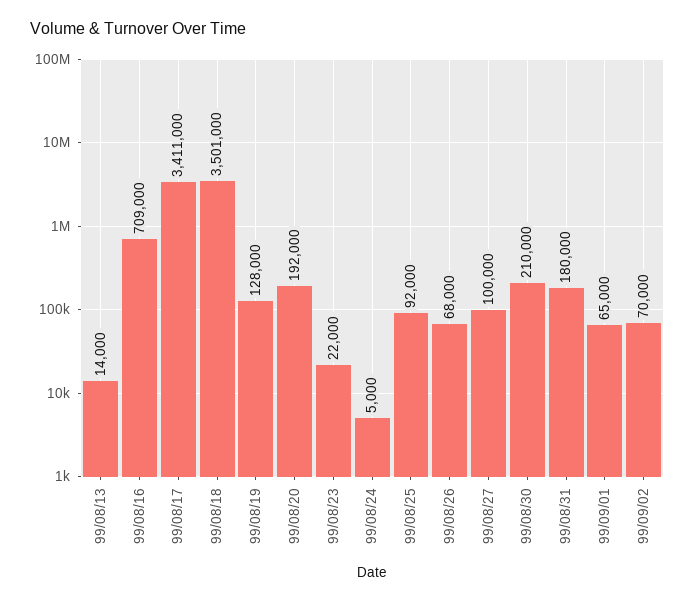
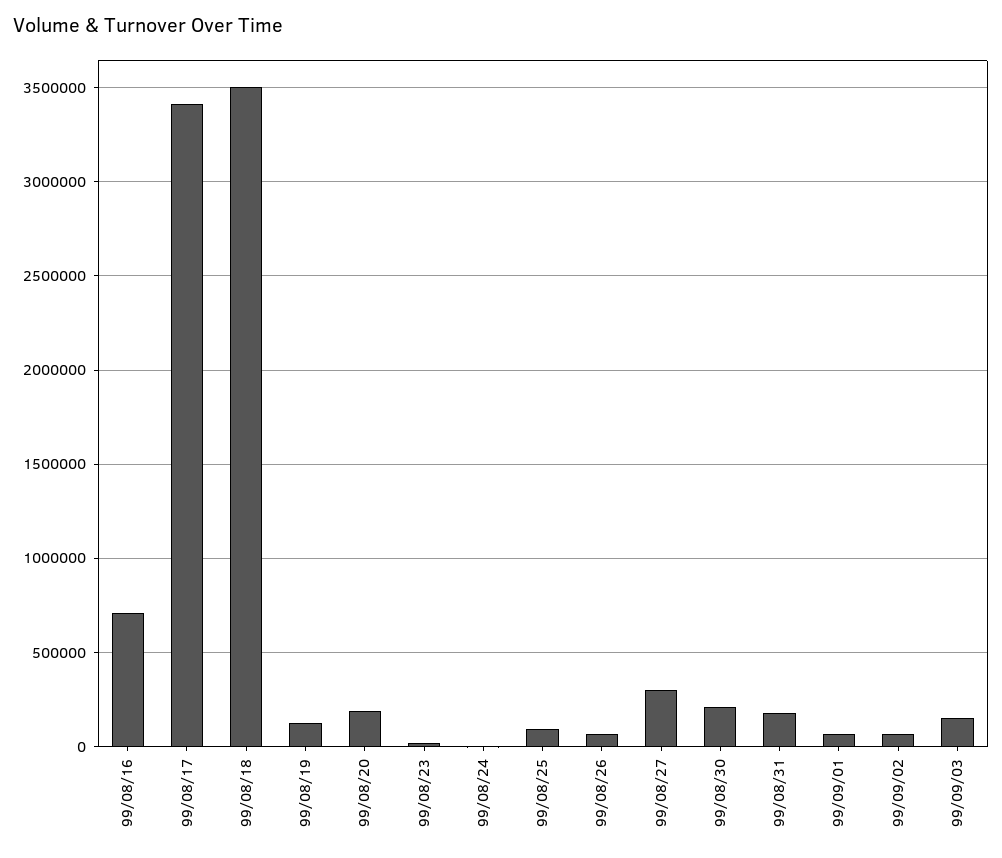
99/08/13: 14000 -> none
99/08/27: 100000 -> 300000
99/09/03: none -> 150000

